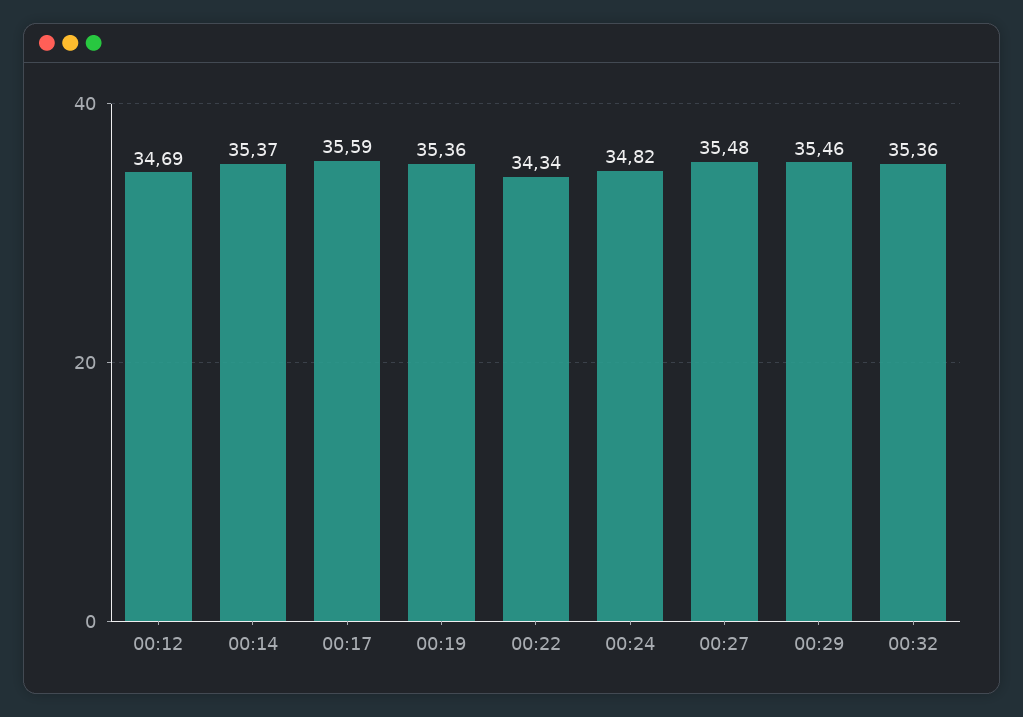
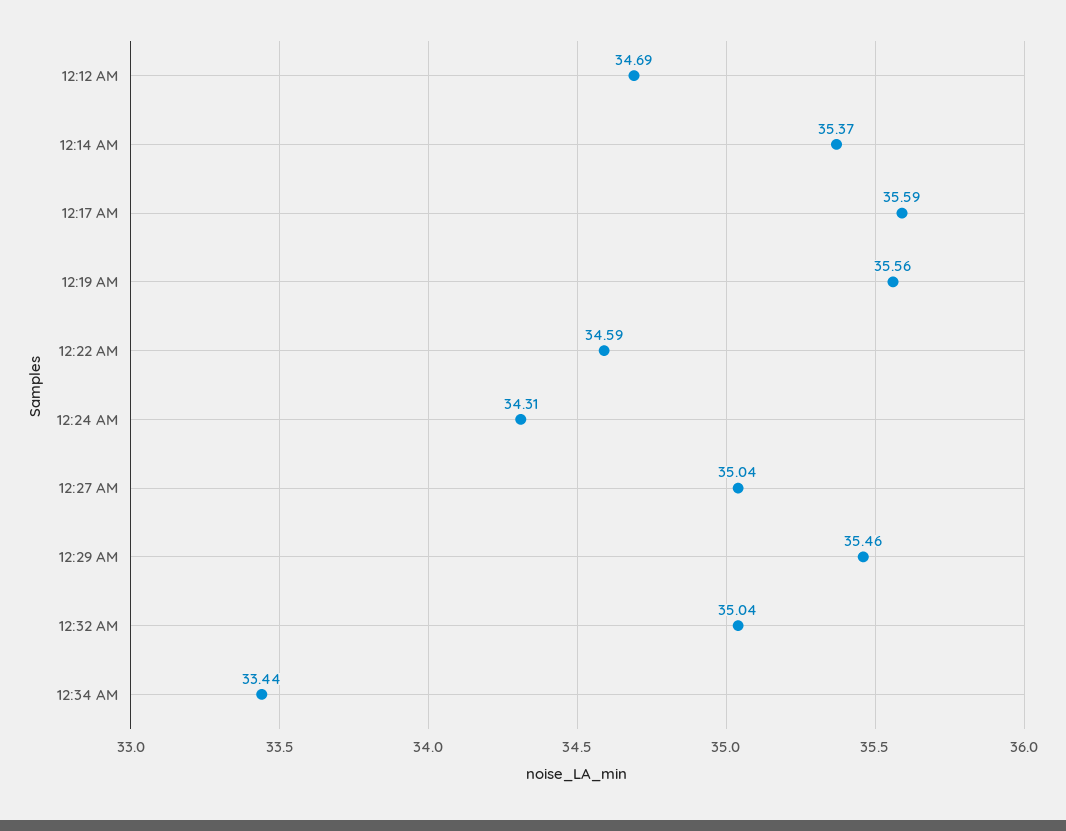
00:19: 35.36 -> 35.56
00:22: 34.34 -> 34.59
00:24: 34.82 -> 34.31
00:27: 35.48 -> 35.04
00:32: 35.36 -> 35.04
12:34 AM: none -> 33.44

